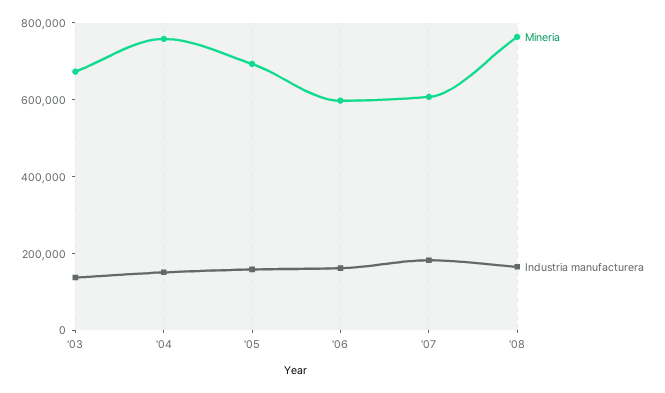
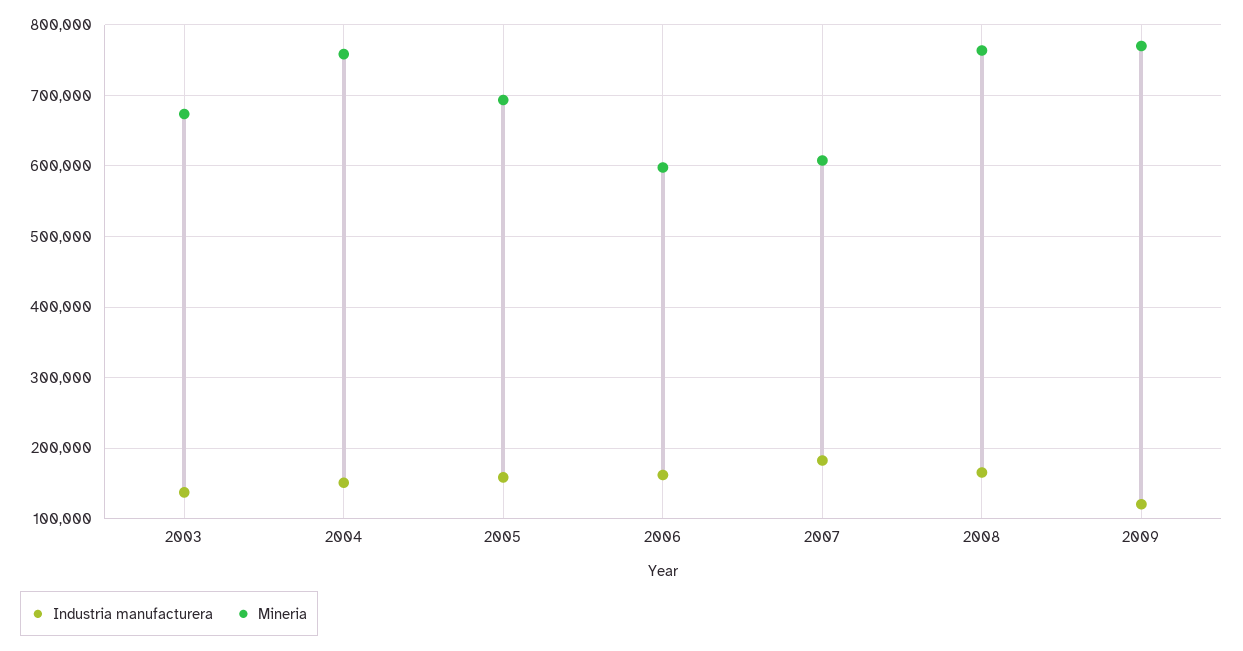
Industria manufacturera, 2009: none -> 120000
Mineria, 2009: none -> 770000

